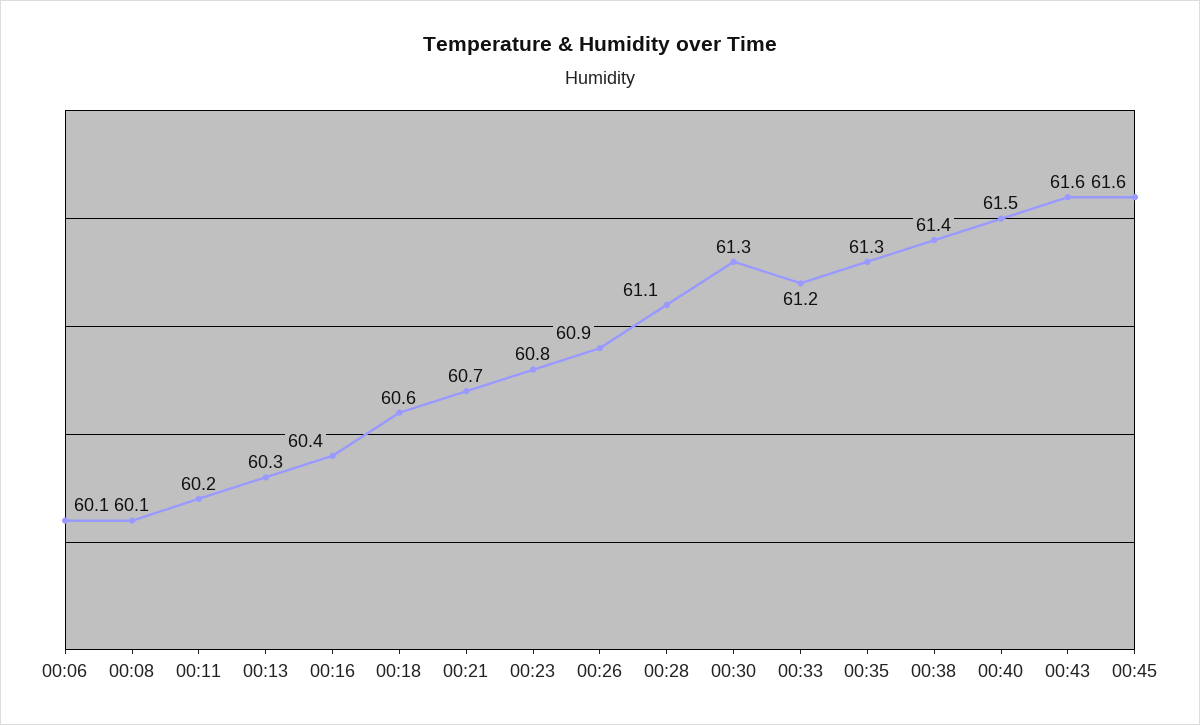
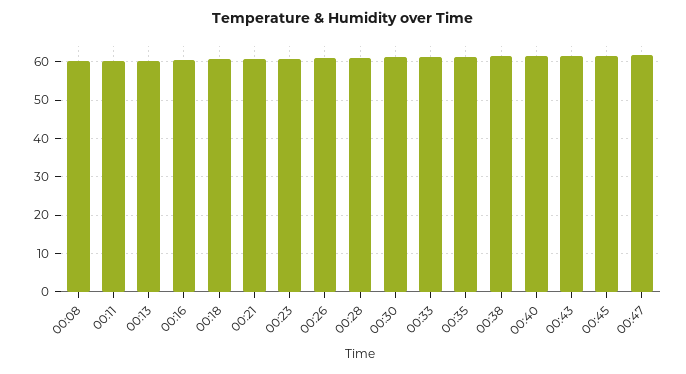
00:06: 60.1 -> none
00:47: none -> 62

